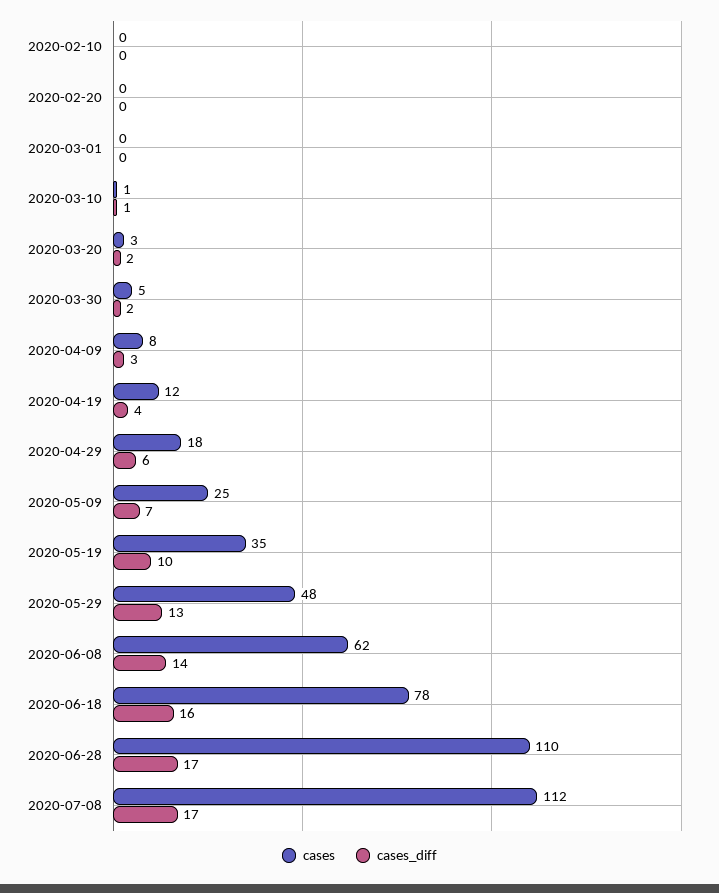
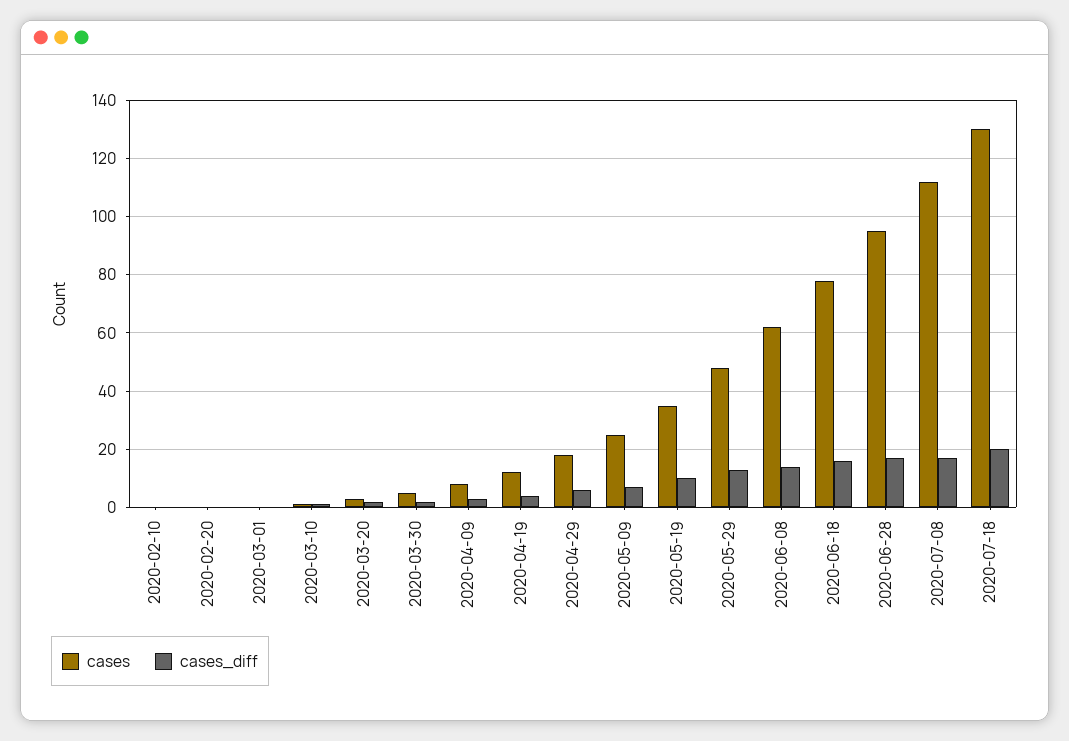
cases, 2020-06-28: 110 -> 95
cases, 2020-07-18: none -> 130
cases_diff, 2020-07-18: none -> 20

